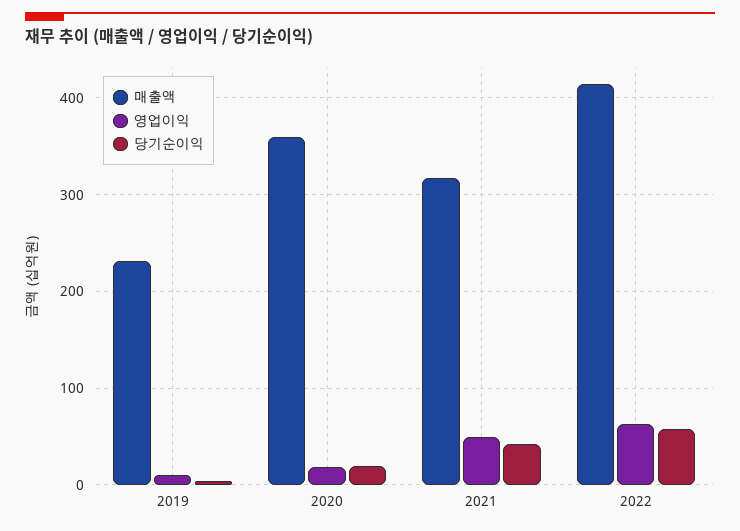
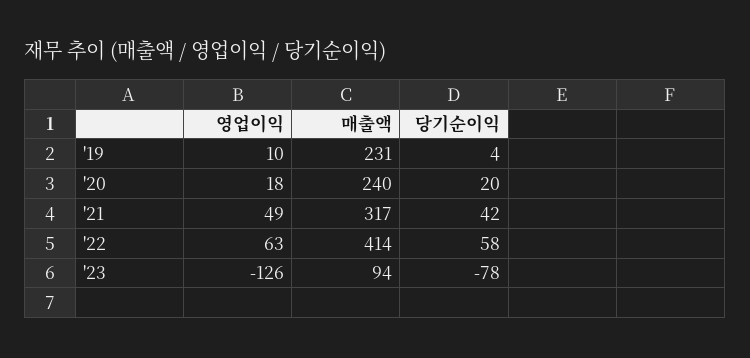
매출액, 2020: 360 -> 240
영업이익, '23: none -> -126
매출액, '23: none -> 94
당기순이익, '23: none -> -78

